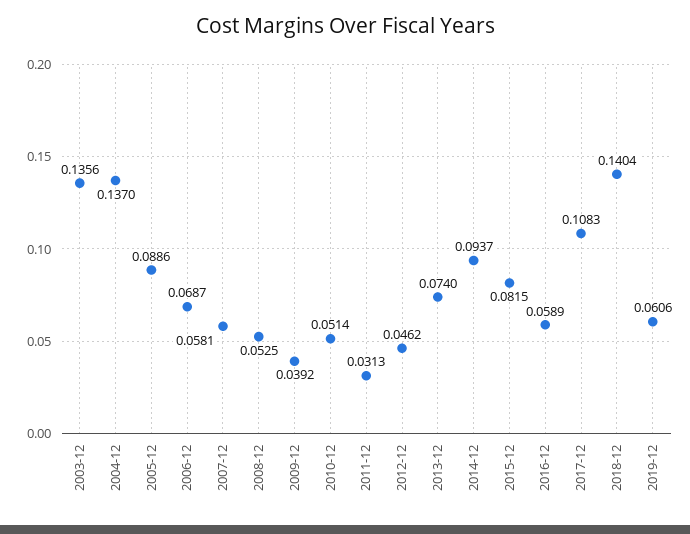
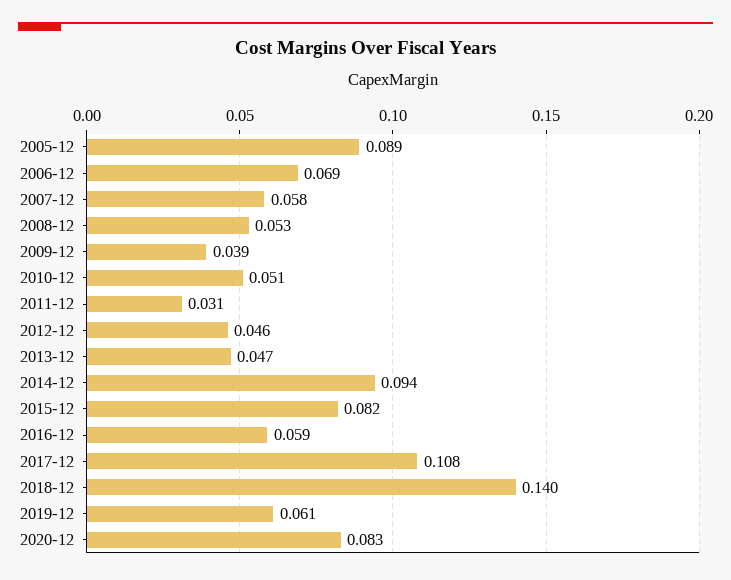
2003-12: 0.1356 -> none
2004-12: 0.137 -> none
2013-12: 0.074 -> 0.047
2020-12: none -> 0.083

